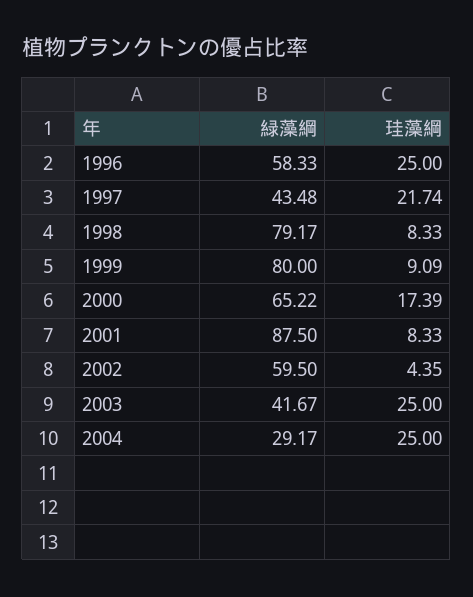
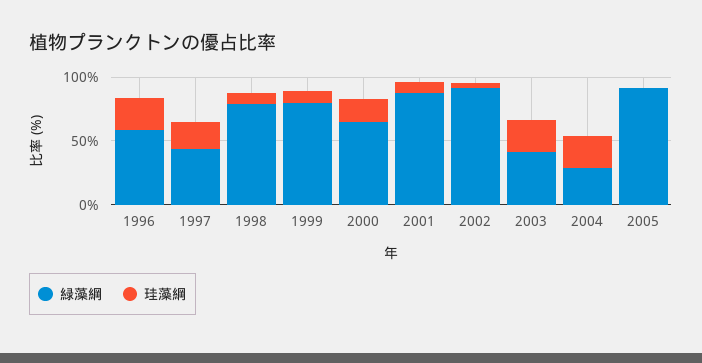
緑藻綱, 2002: 59.5 -> 90
緑藻綱, 2005: none -> 90
珪藻綱, 2005: none -> 0

